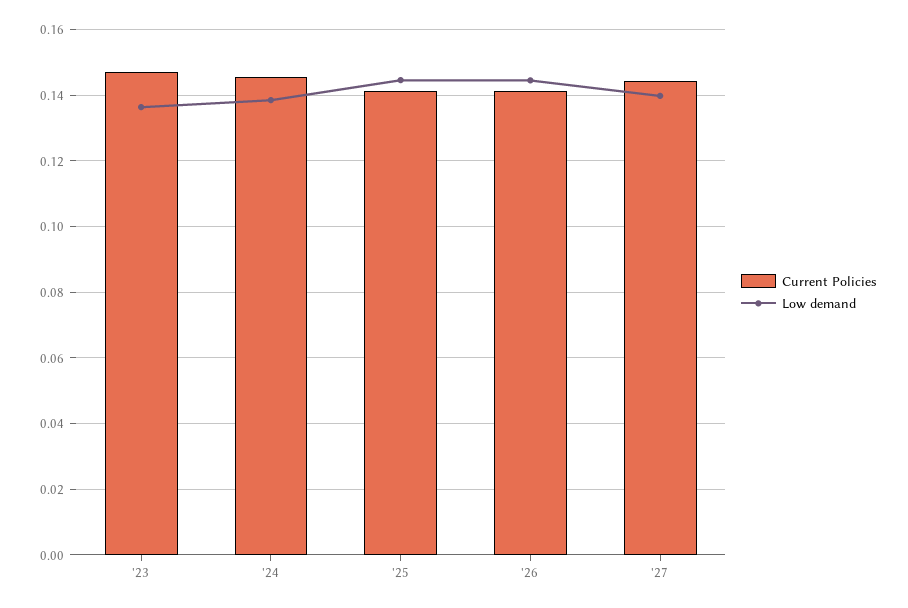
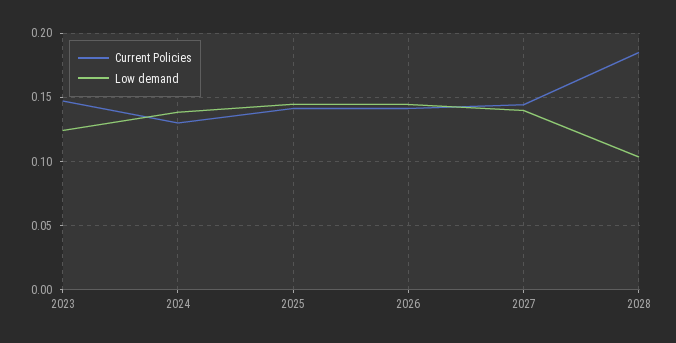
Low demand, '23: 0.136 -> 0.125
Current Policies, '24: 0.146 -> 0.13
Current Policies, 2028: none -> 0.185
Low demand, 2028: none -> 0.105

